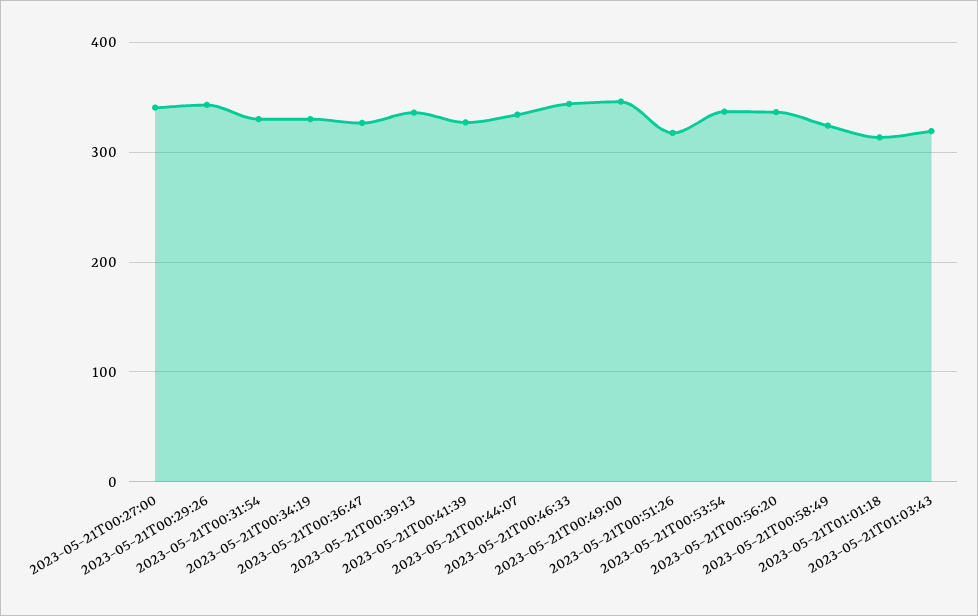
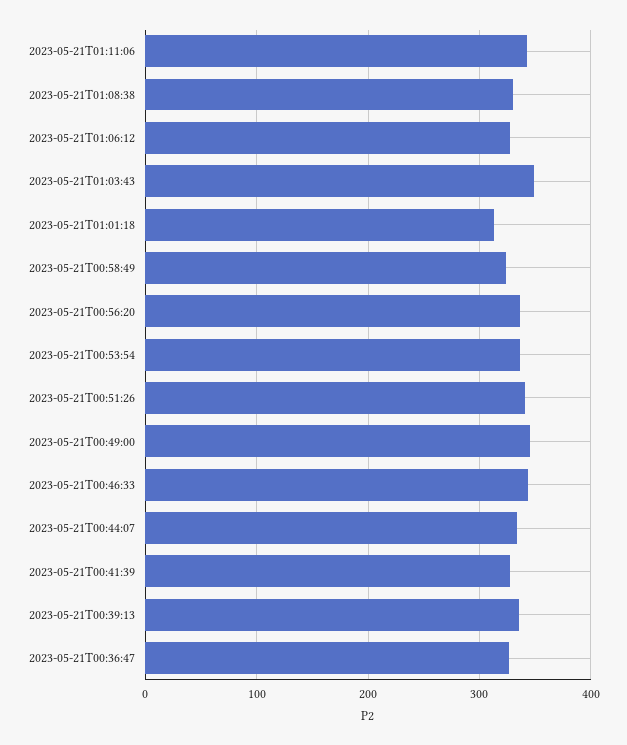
2023-05-21T00:27:00: 340 -> none
2023-05-21T00:29:26: 340 -> none
2023-05-21T00:31:54: 330 -> none
2023-05-21T00:34:19: 330 -> none
2023-05-21T00:51:26: 320 -> 340
2023-05-21T01:03:43: 320 -> 350
2023-05-21T01:11:06: none -> 340
2023-05-21T01:08:38: none -> 330
2023-05-21T01:06:12: none -> 330

